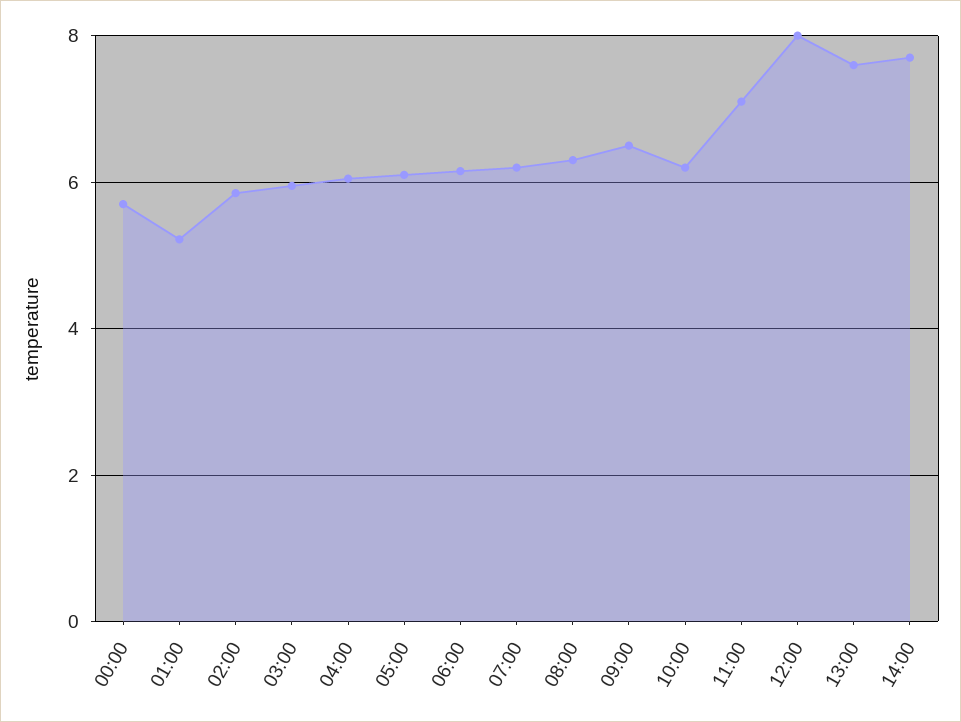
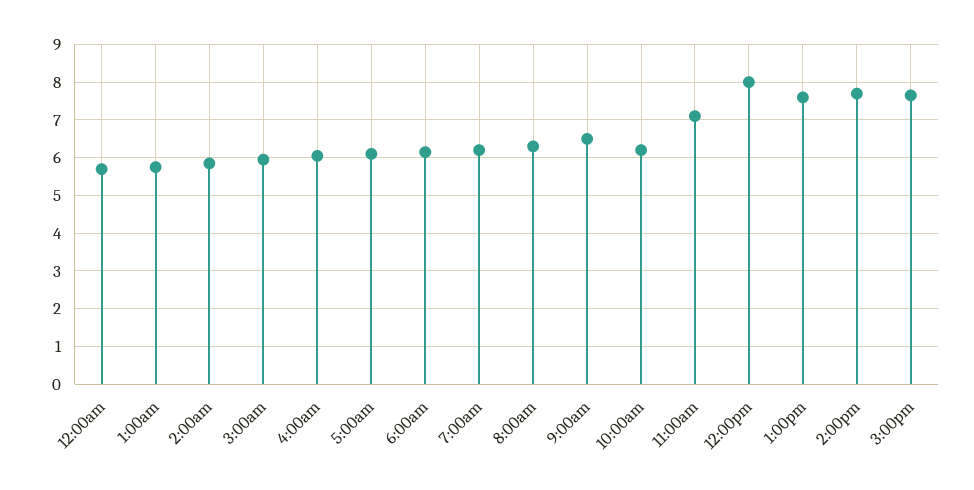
01:00: 5.2 -> 5.8
3:00pm: none -> 7.6

